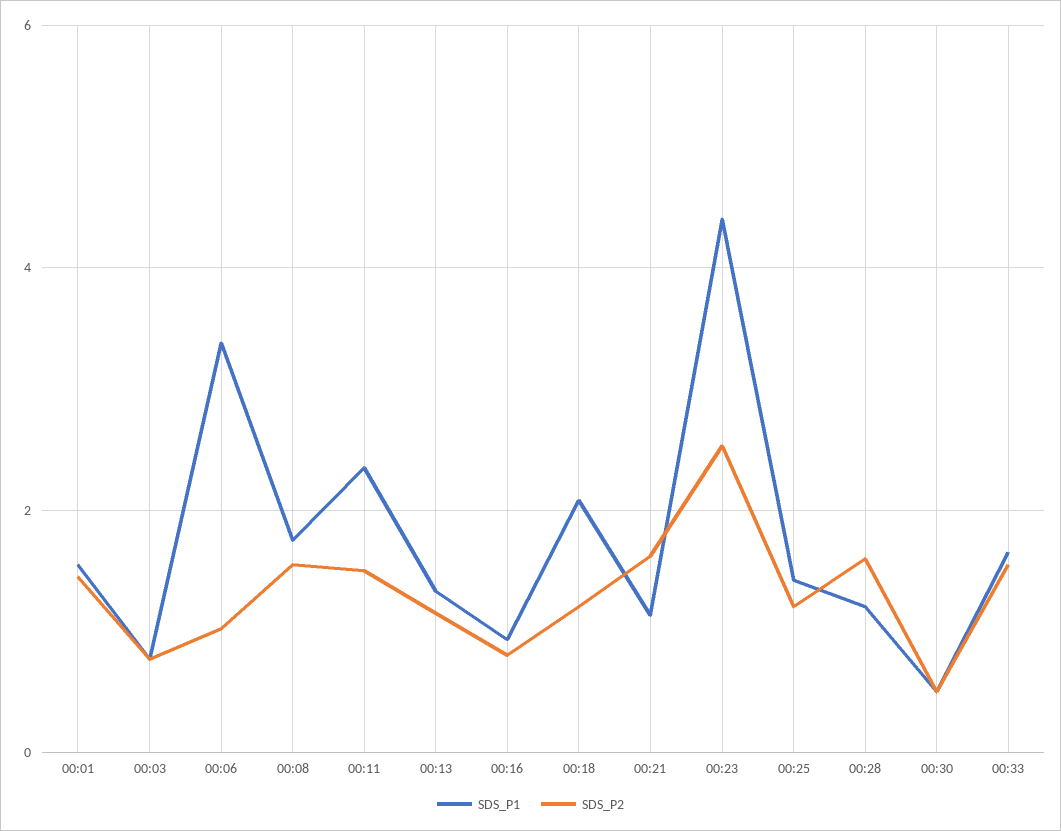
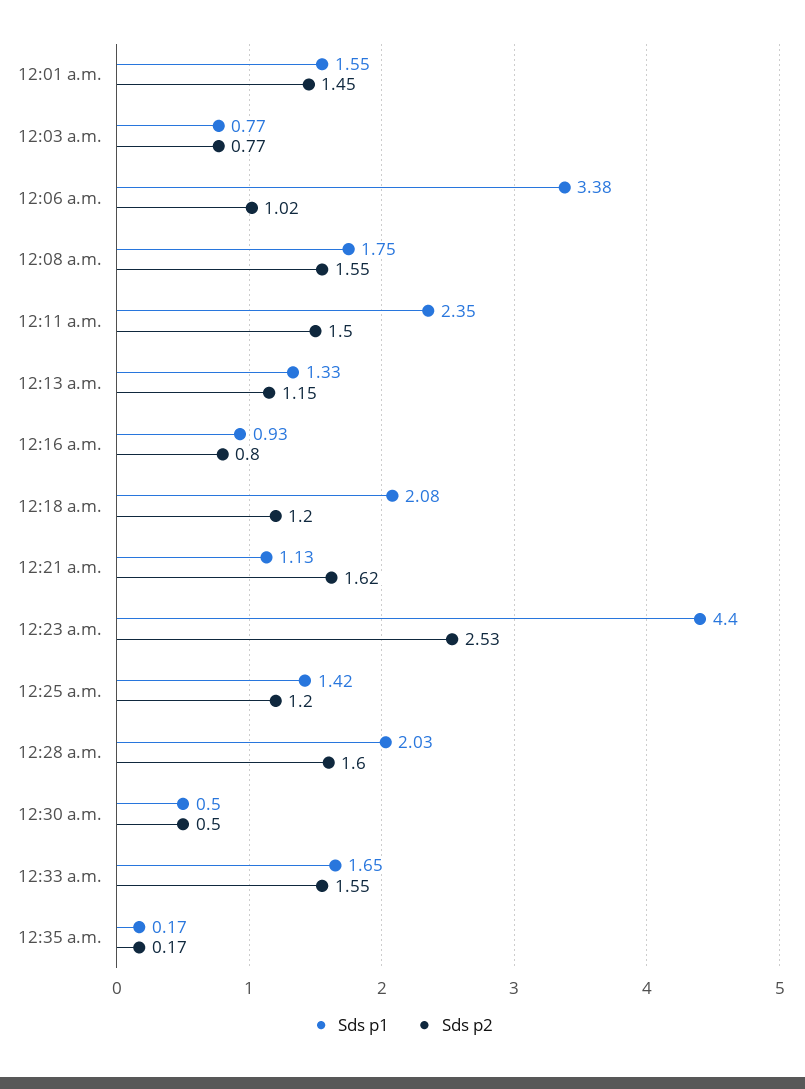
SDS_P1, 00:28: 1.2 -> 2.03
SDS_P1, 12:35 a.m.: none -> 0.17
SDS_P2, 12:35 a.m.: none -> 0.17

